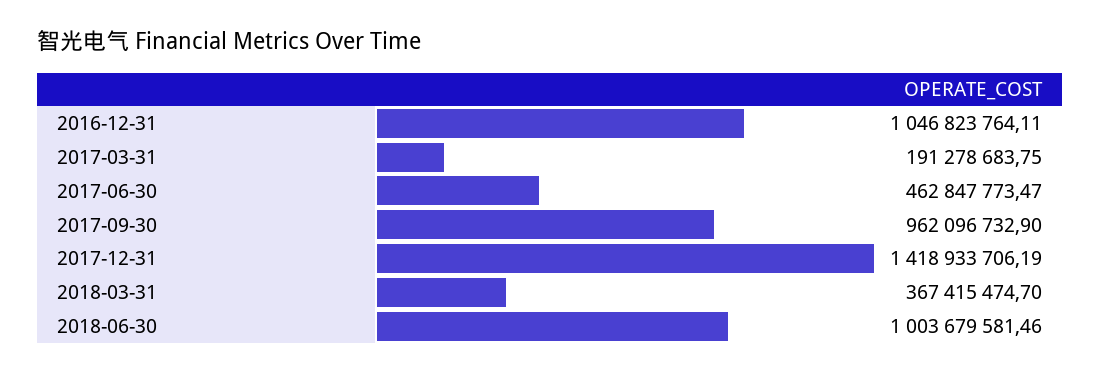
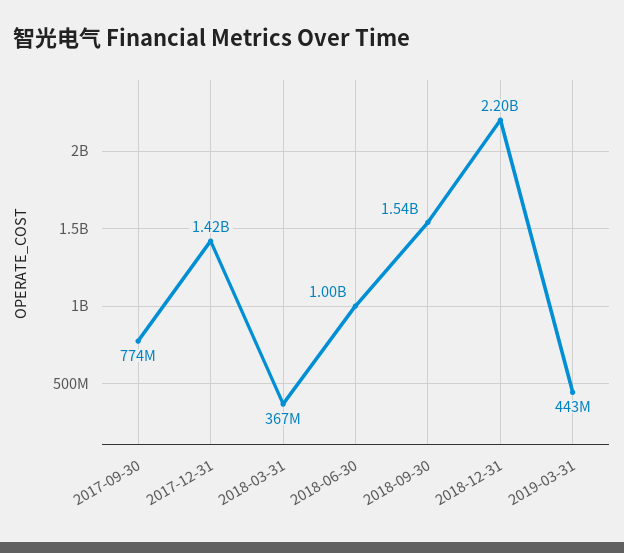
2016-12-31: 1046823764.11 -> none
2017-03-31: 191278683.75 -> none
2017-06-30: 462847773.47 -> none
2017-09-30: 962096732.9 -> 774000000
2018-09-30: none -> 1540000000
2018-12-31: none -> 2200000000
2019-03-31: none -> 443000000

